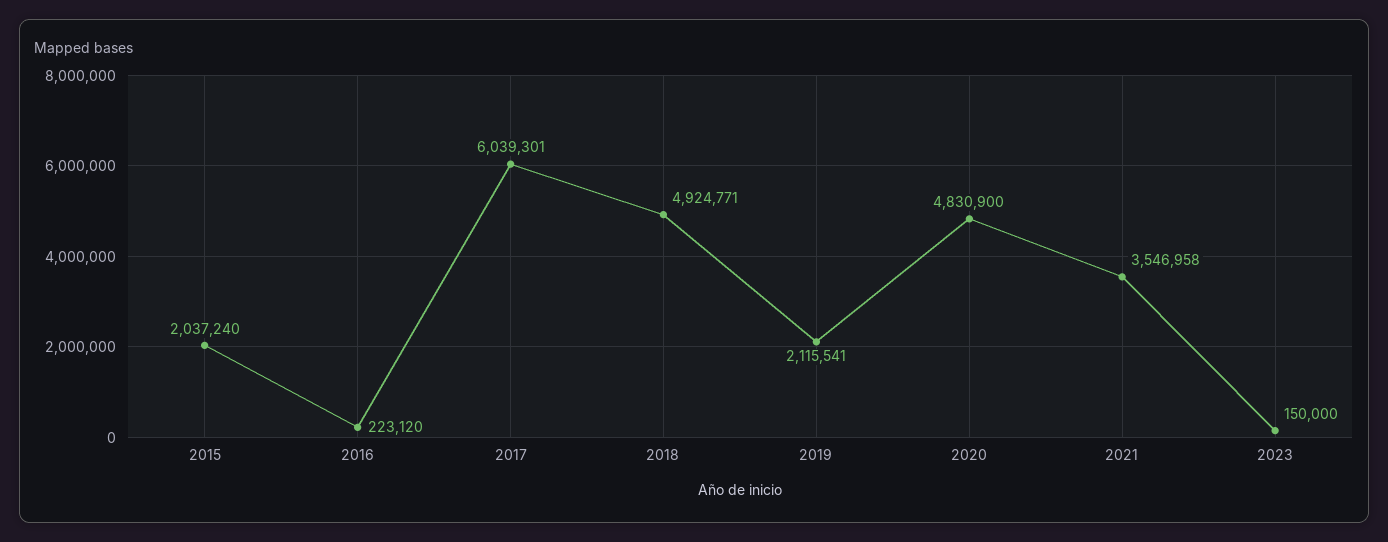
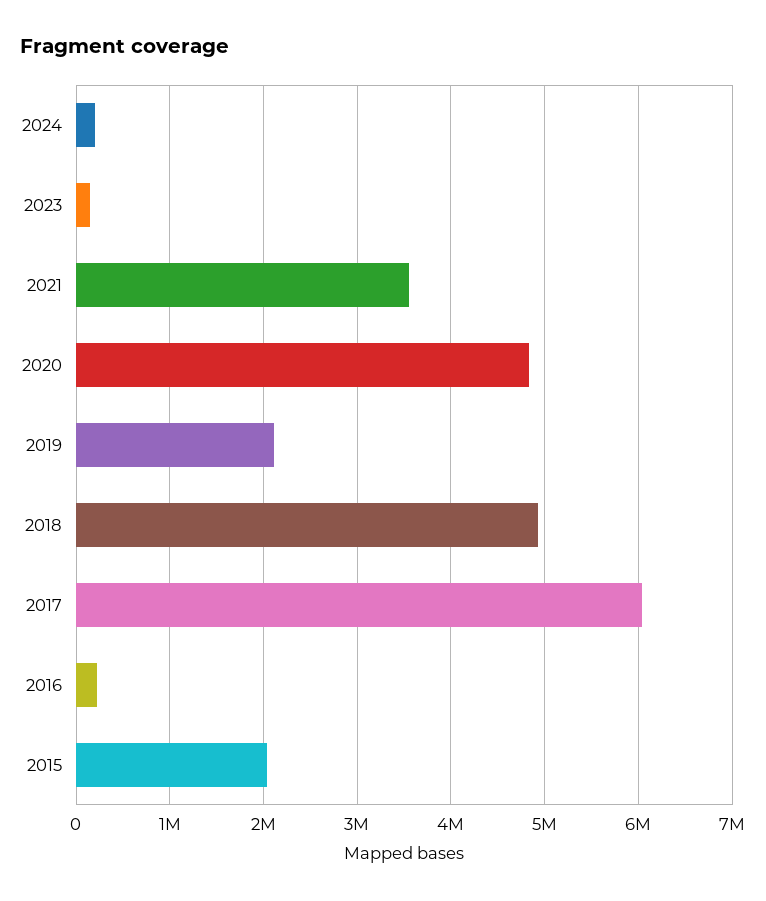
2024: none -> 200000

